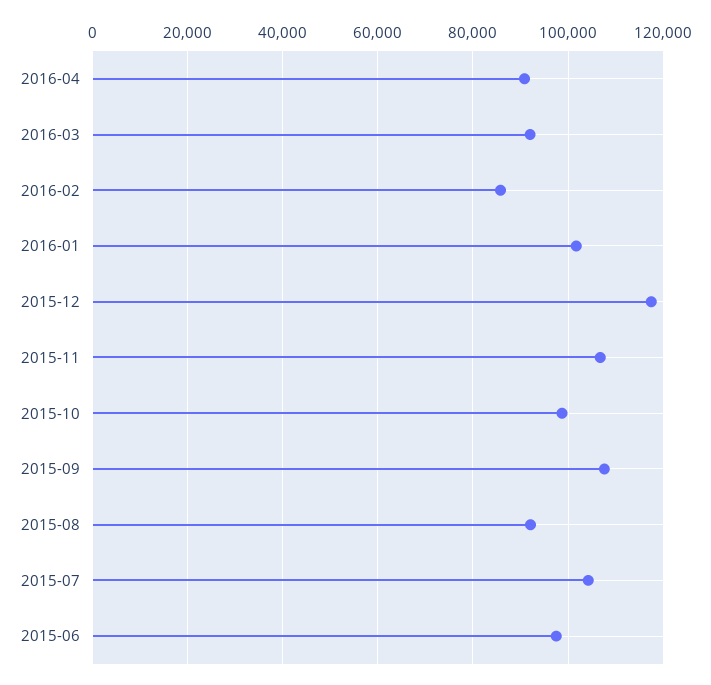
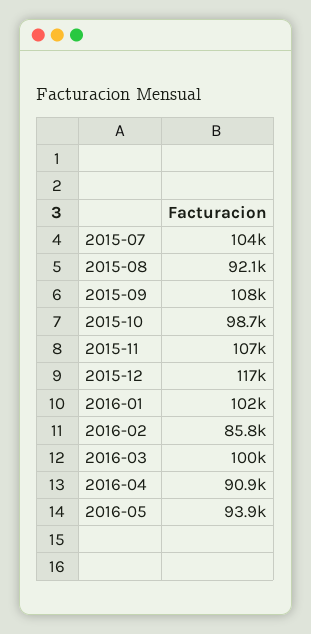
2016-03: 92000 -> 100000
2015-06: 98000 -> none
2016-05: none -> 93900

